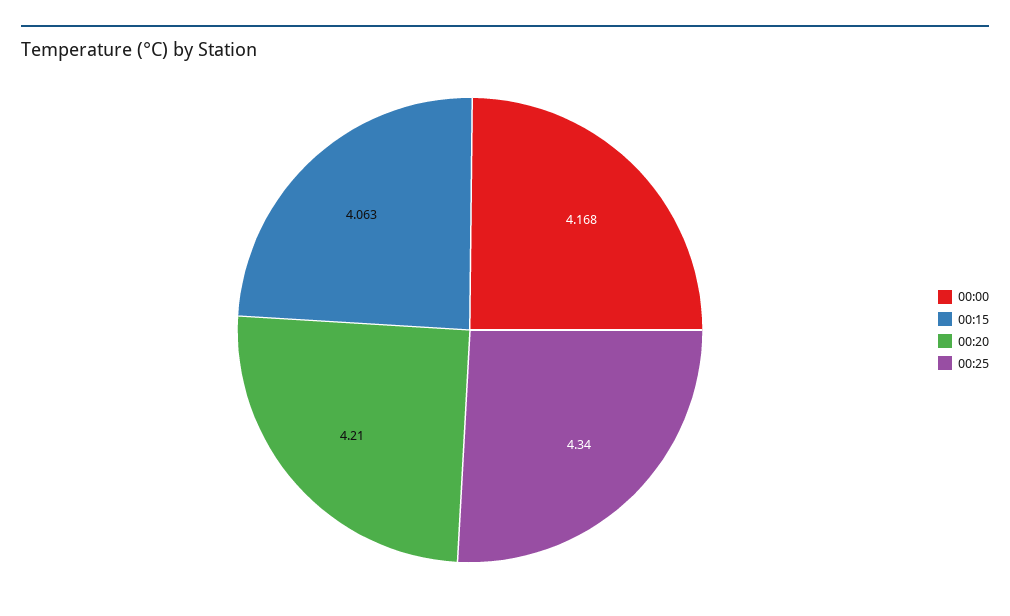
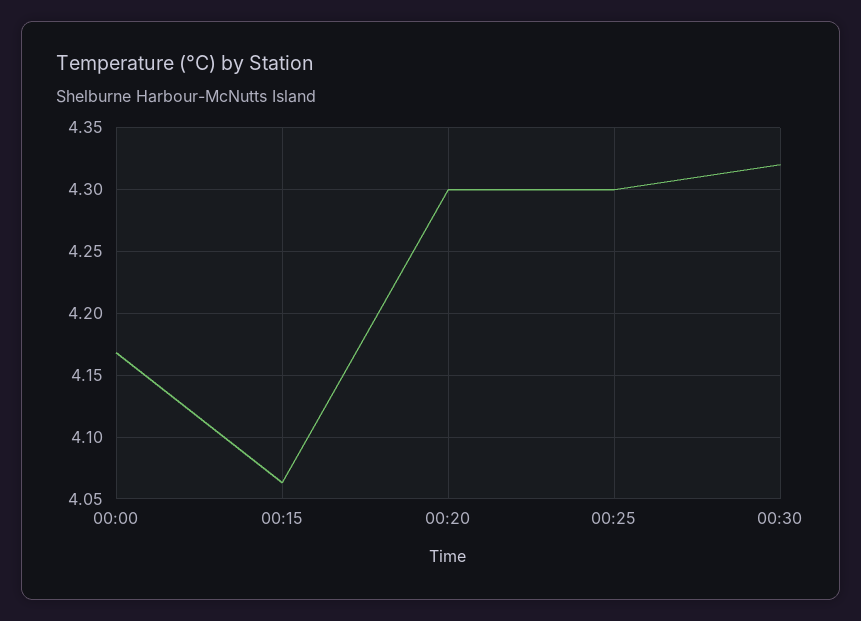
00:20: 4.21 -> 4.3
00:25: 4.34 -> 4.3
00:30: none -> 4.32

